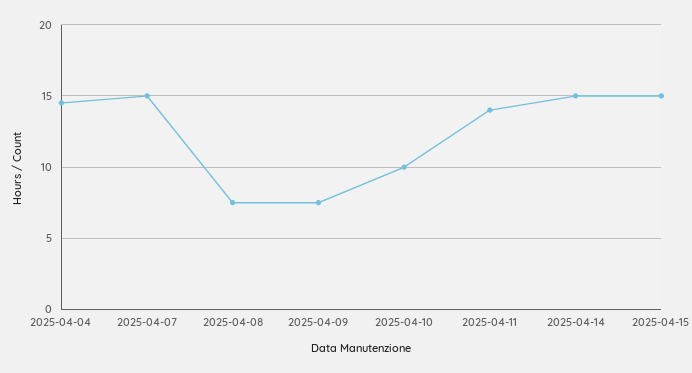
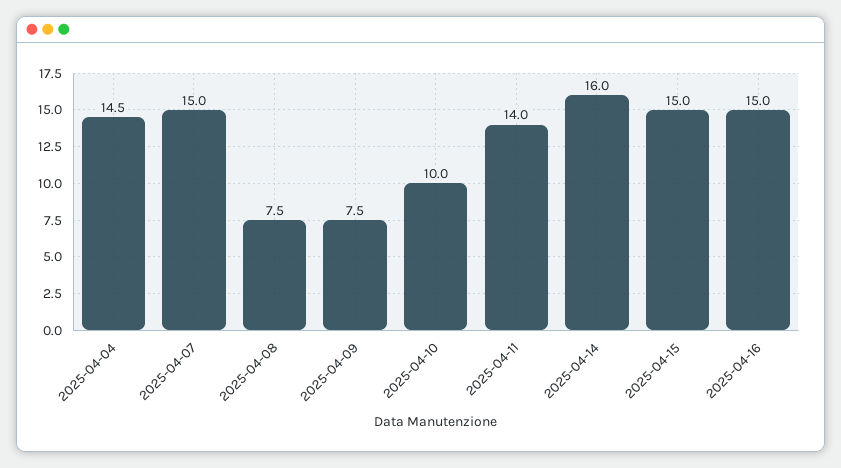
2025-04-14: 15 -> 16
2025-04-16: none -> 15

